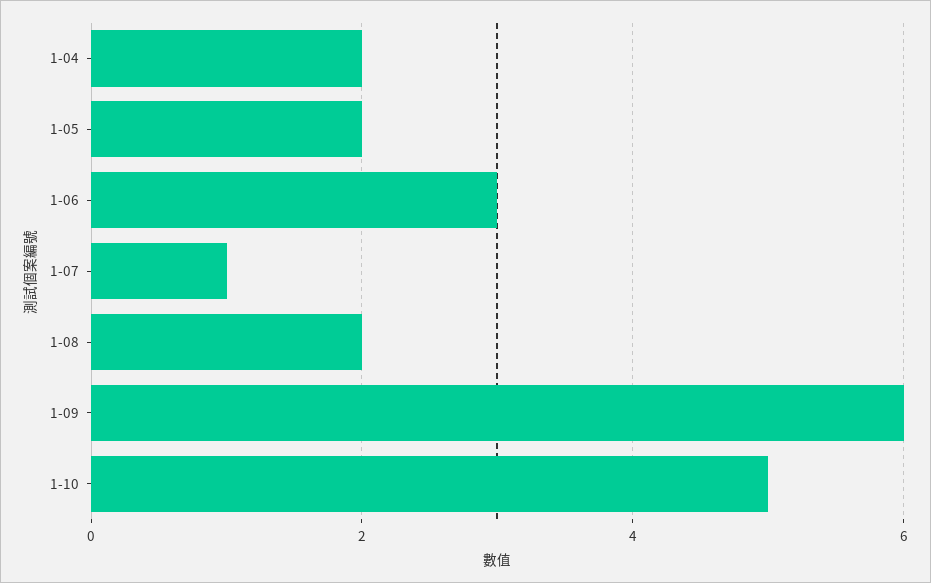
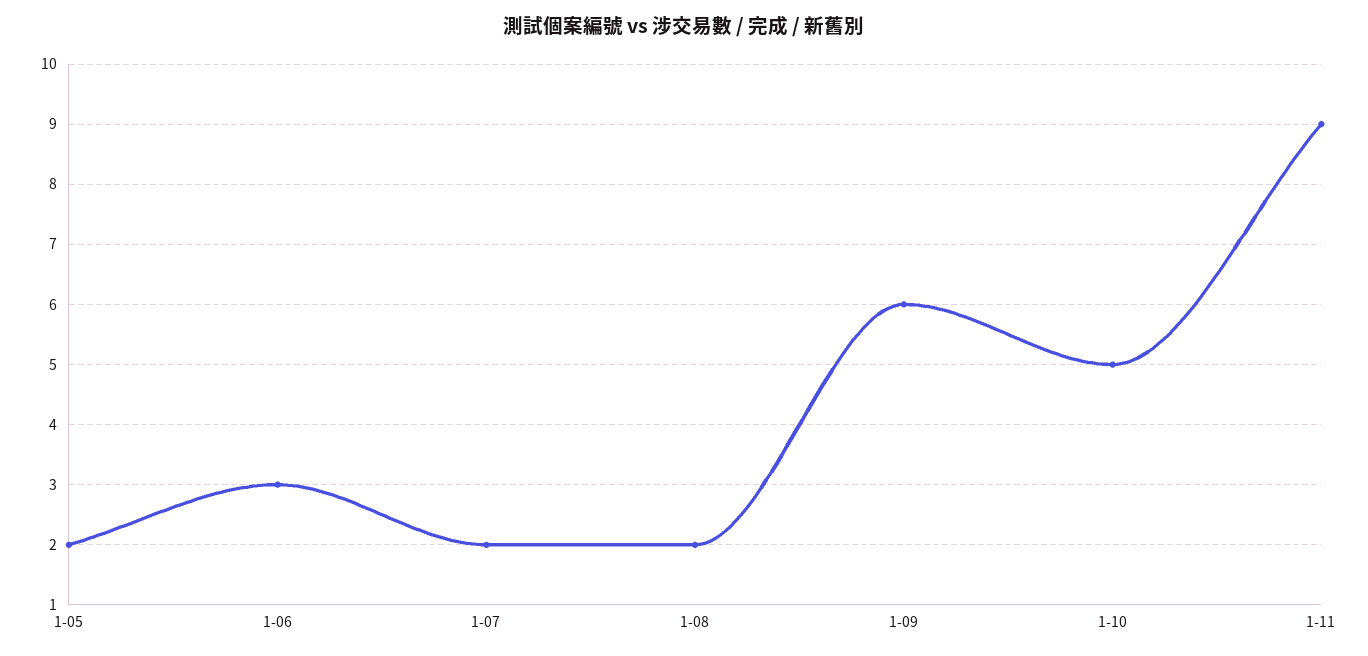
1-04: 2 -> none
1-07: 1 -> 2
1-11: none -> 9

